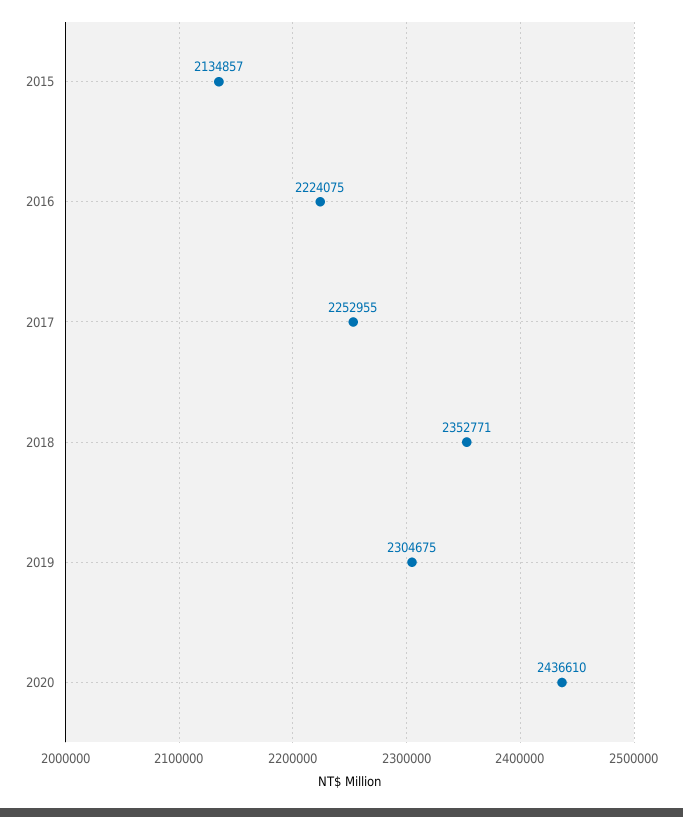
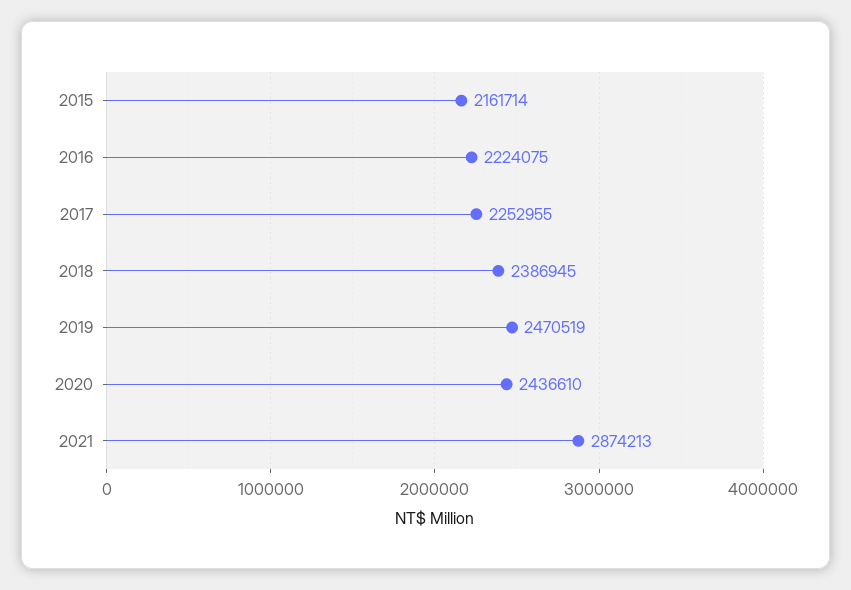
2015: 2134857 -> 2161714
2018: 2352771 -> 2386945
2019: 2304675 -> 2470519
2021: none -> 2874213

